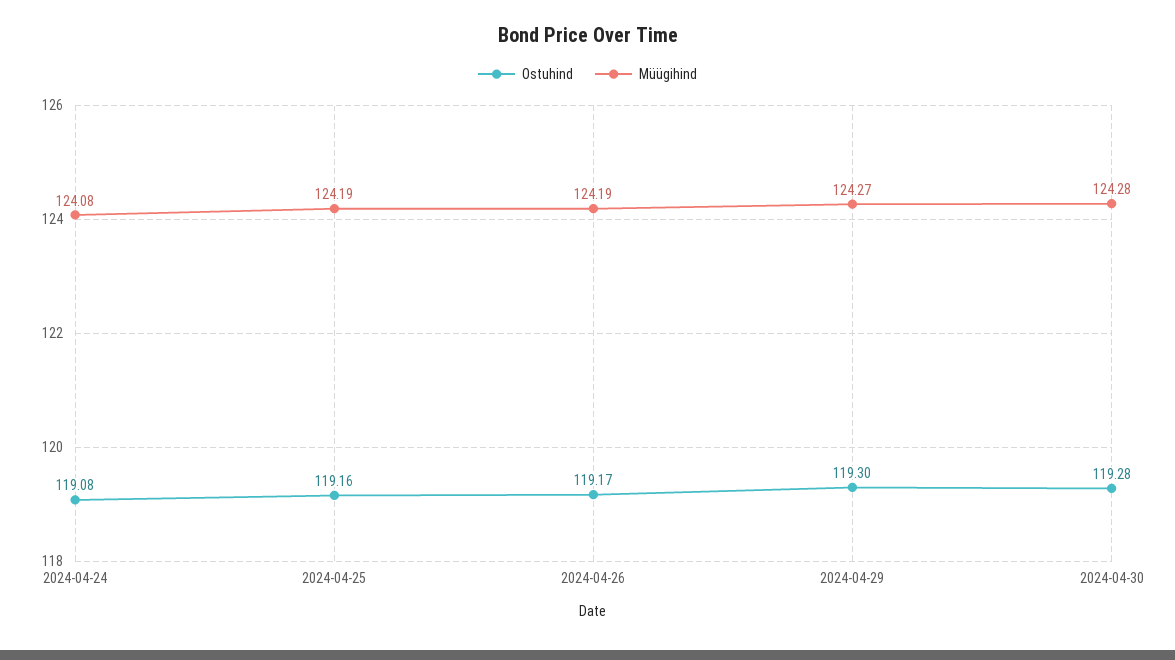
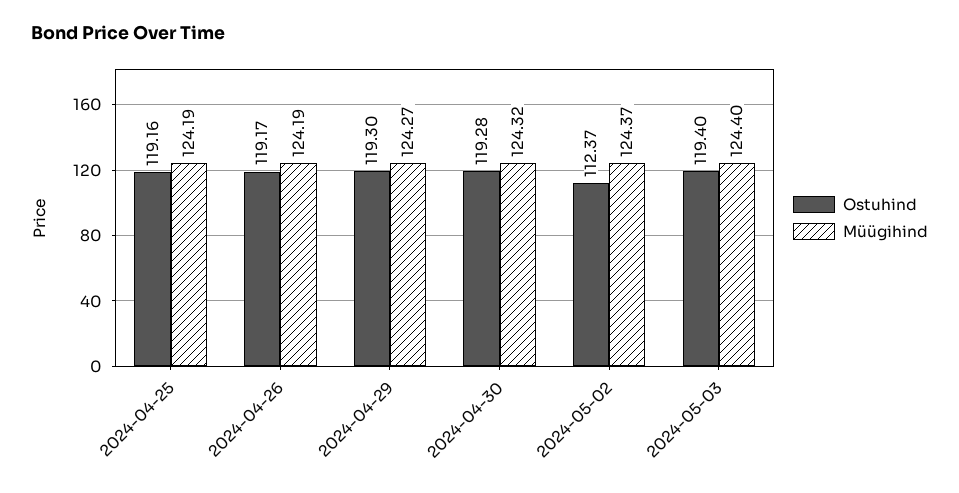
Ostuhind, 2024-04-24: 119.08 -> none
Müügihind, 2024-04-24: 124.08 -> none
Müügihind, 2024-04-30: 124.28 -> 124.32
Ostuhind, 2024-05-02: none -> 112.37
Müügihind, 2024-05-02: none -> 124.37
Ostuhind, 2024-05-03: none -> 119.4
Müügihind, 2024-05-03: none -> 124.4

